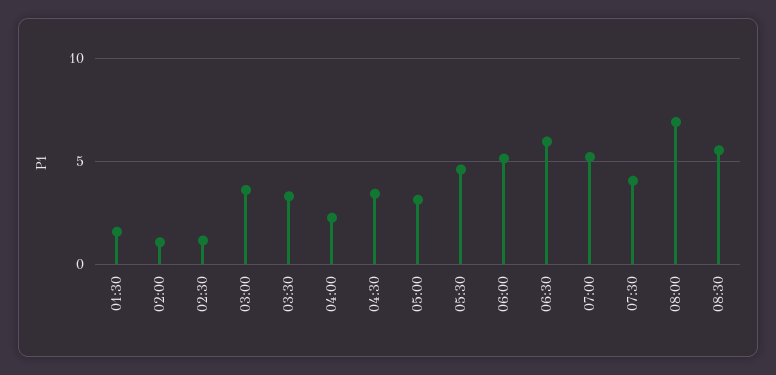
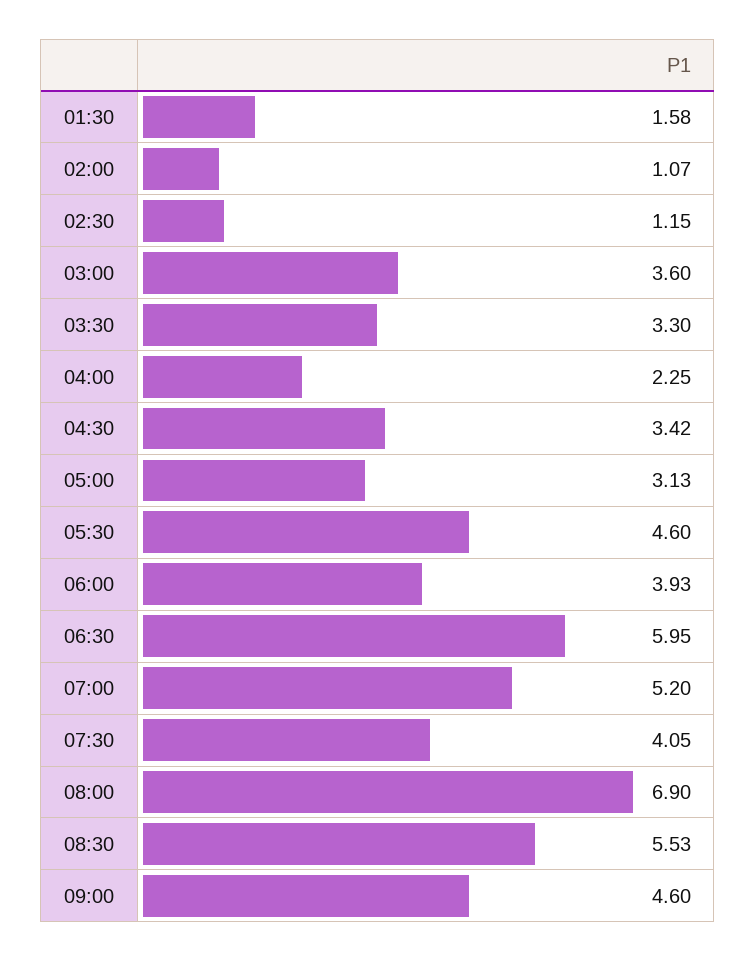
06:00: 5 -> 3.93
09:00: none -> 4.6

